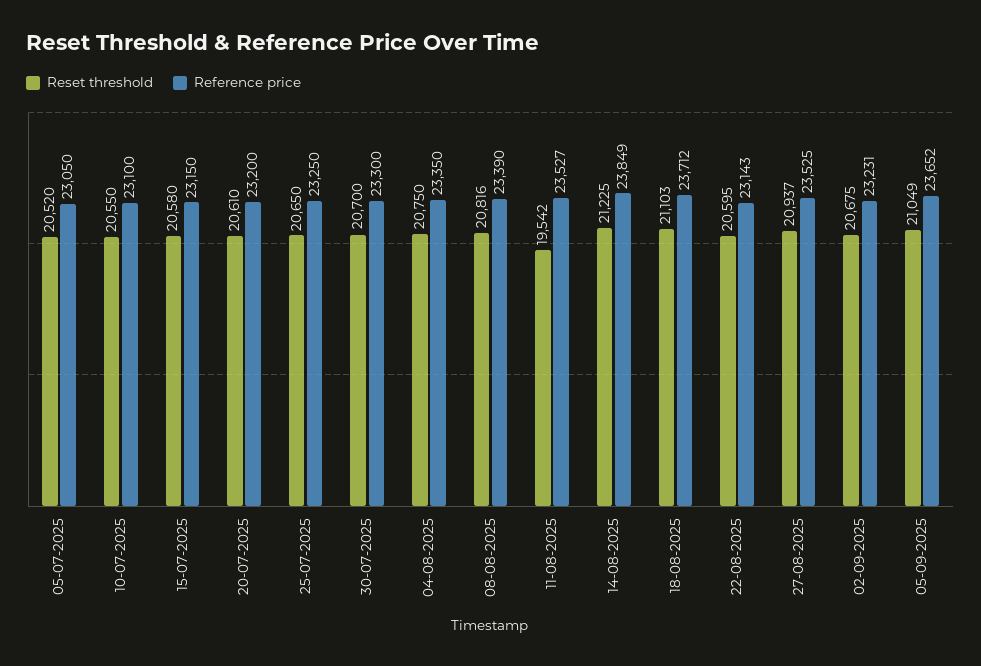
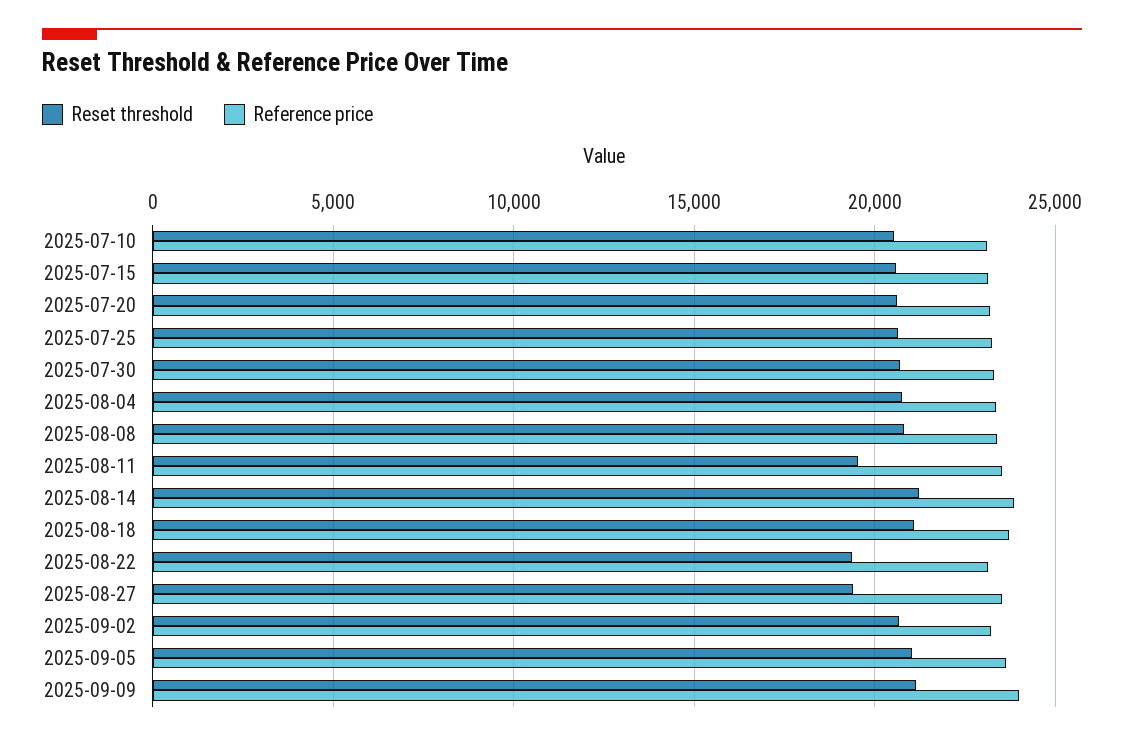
Reset threshold, 05-07-2025: 20520 -> none
Reference price, 05-07-2025: 23050 -> none
Reset threshold, 22-08-2025: 20595 -> 19500
Reset threshold, 27-08-2025: 20937 -> 19500
Reset threshold, 2025-09-09: none -> 21000
Reference price, 2025-09-09: none -> 24000

